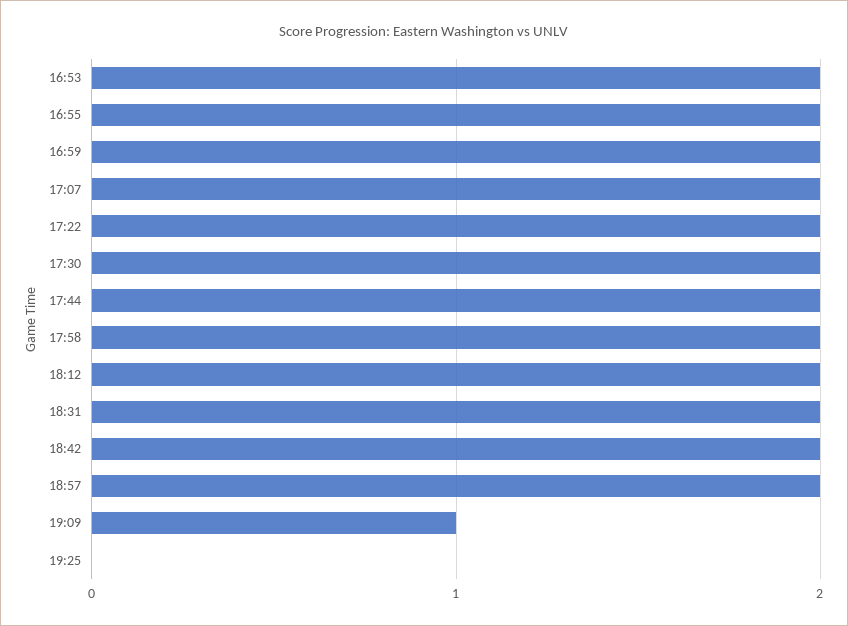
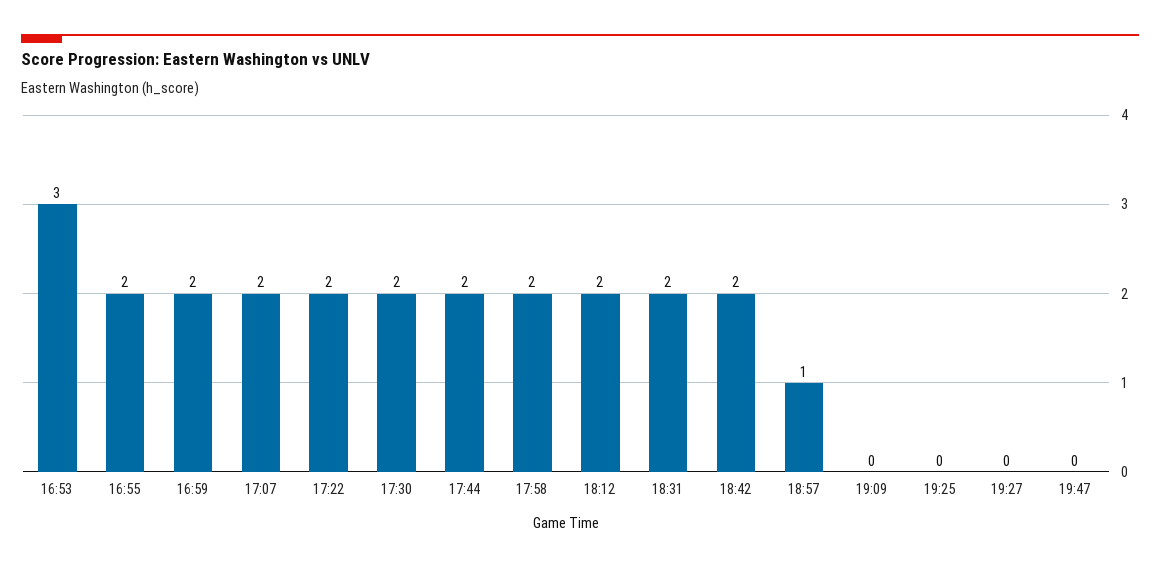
16:53: 2 -> 3
18:57: 2 -> 1
19:09: 1 -> 0
19:27: none -> 0
19:47: none -> 0

